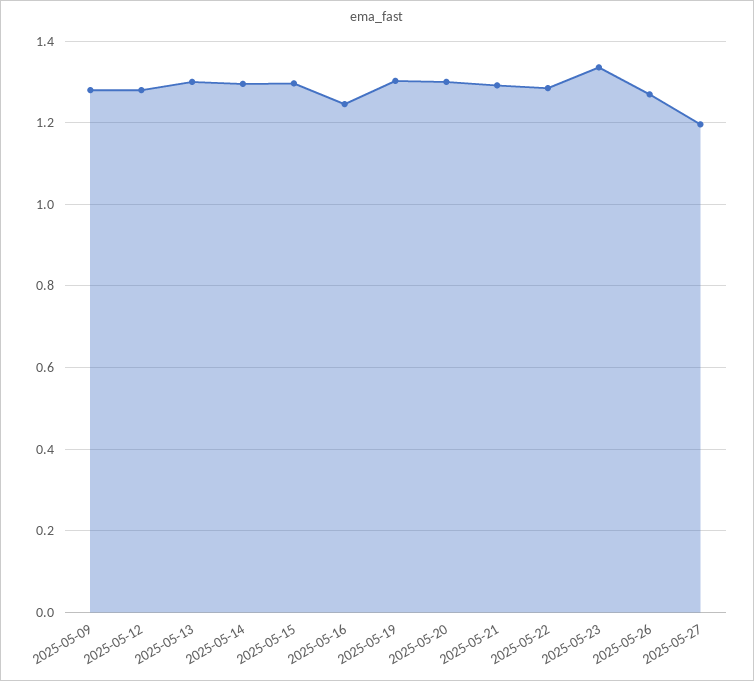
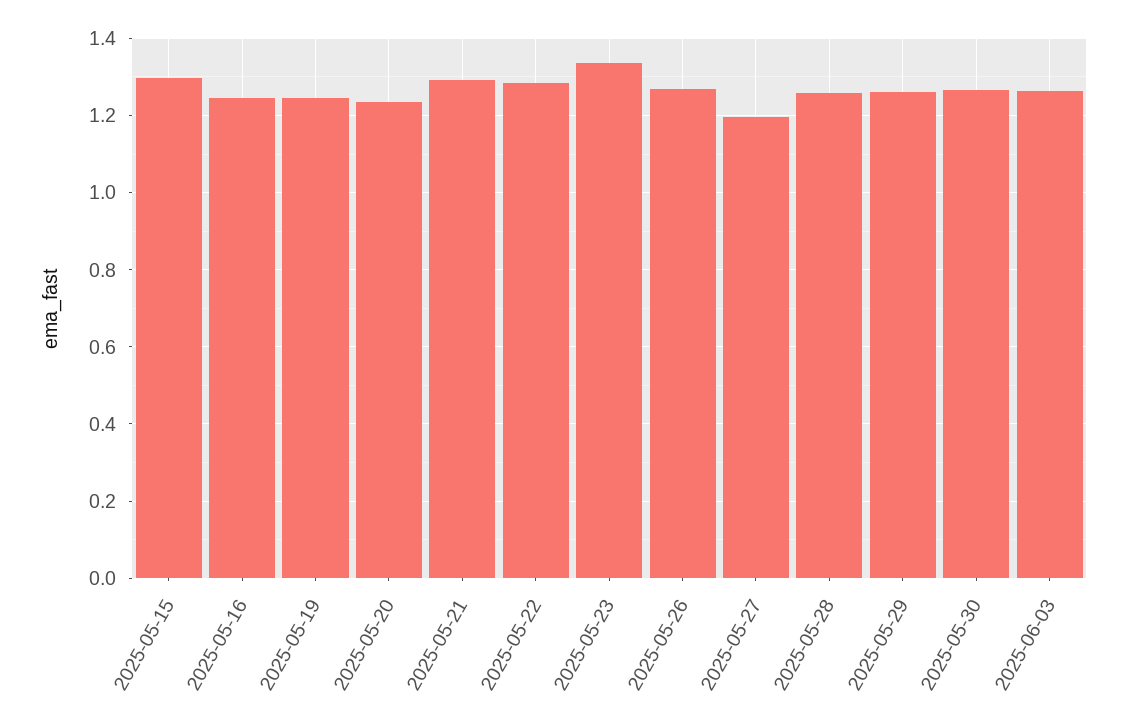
2025-05-09: 1.28 -> none
2025-05-12: 1.28 -> none
2025-05-13: 1.3 -> none
2025-05-14: 1.3 -> none
2025-05-19: 1.3 -> 1.24
2025-05-20: 1.3 -> 1.24
2025-05-28: none -> 1.26
2025-05-29: none -> 1.26
2025-05-30: none -> 1.26
2025-06-03: none -> 1.26

